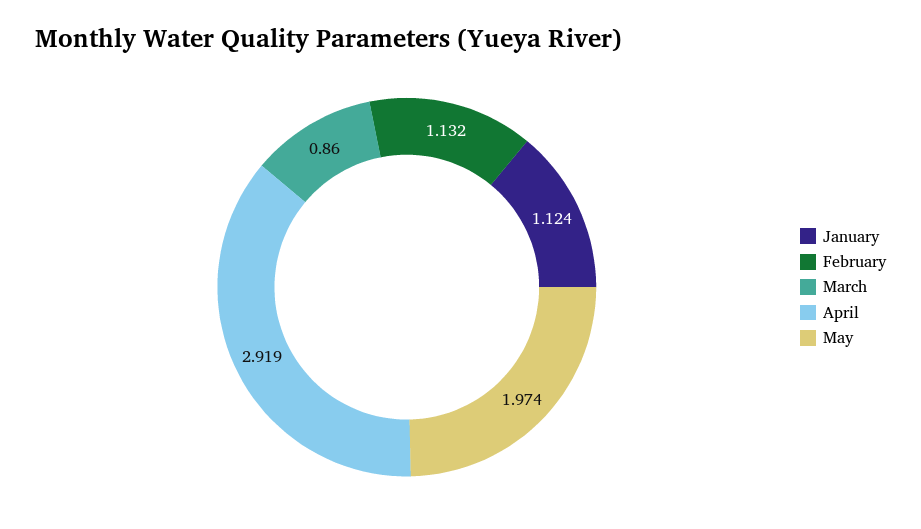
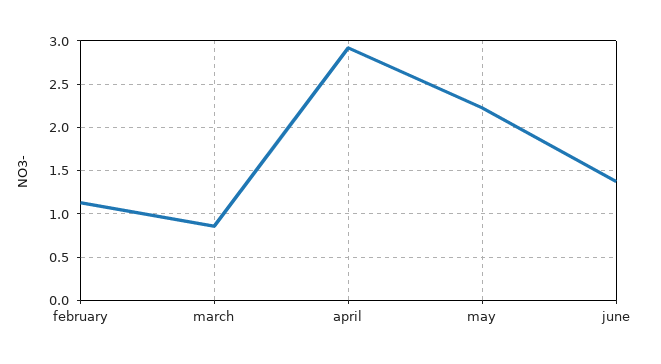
January: 1.124 -> none
May: 1.974 -> 2.2
june: none -> 1.4

